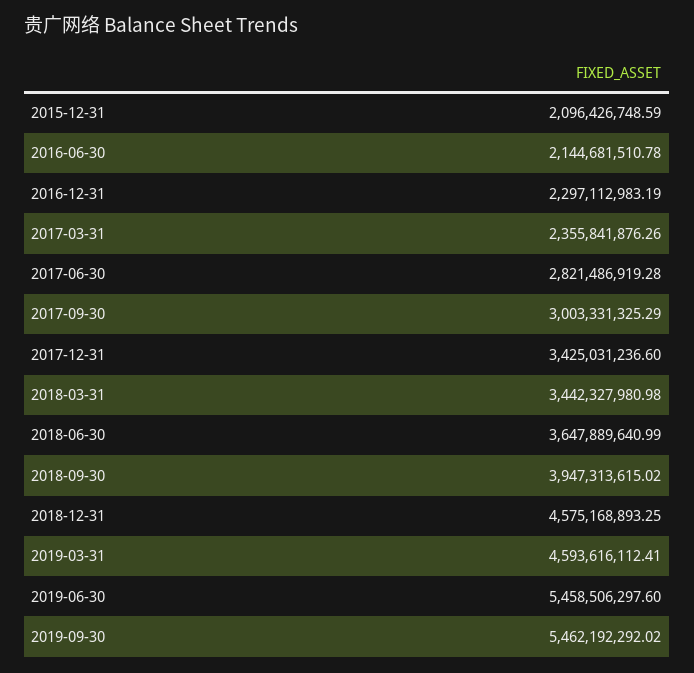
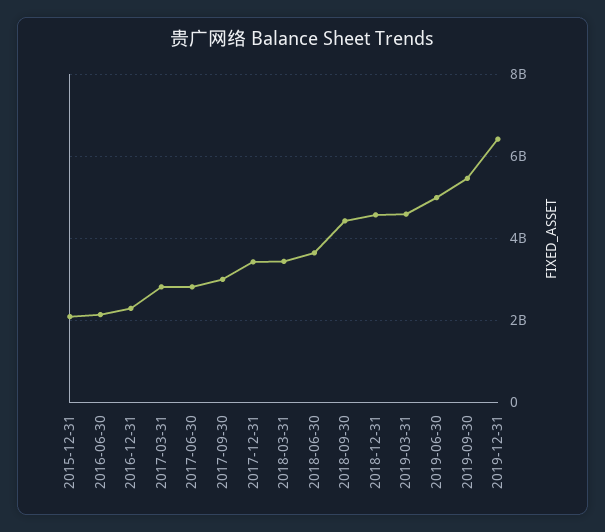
2017-03-31: 2355841876.26 -> 2800000000
2018-09-30: 3947313615.02 -> 4400000000
2019-06-30: 5458506297.6 -> 5000000000
2019-12-31: none -> 6400000000

